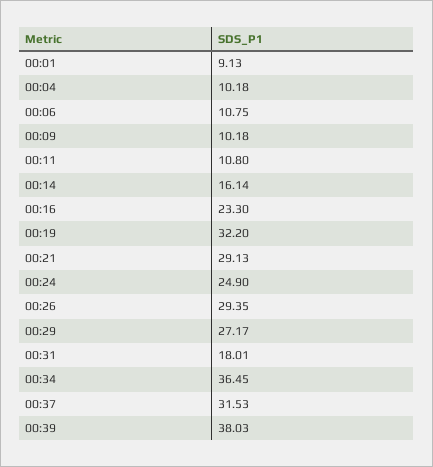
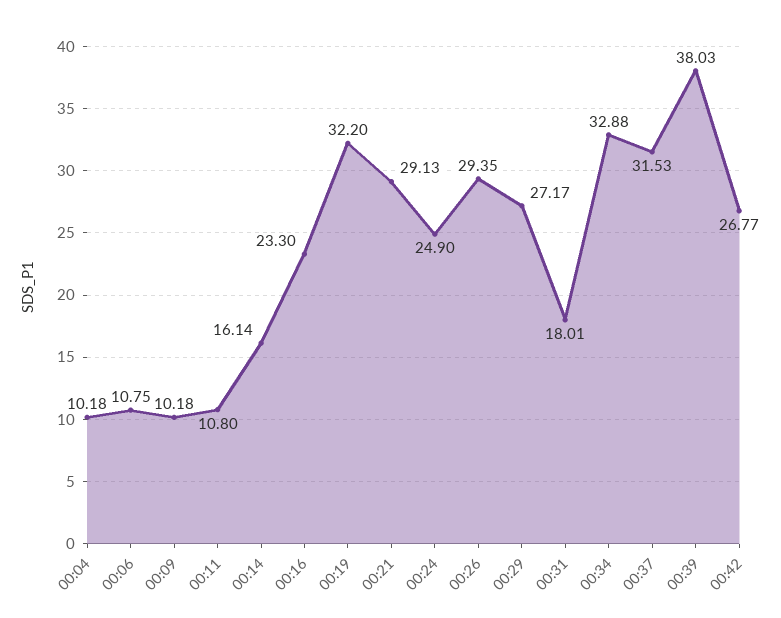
00:01: 9.13 -> none
00:34: 36.45 -> 32.88
00:42: none -> 26.77

